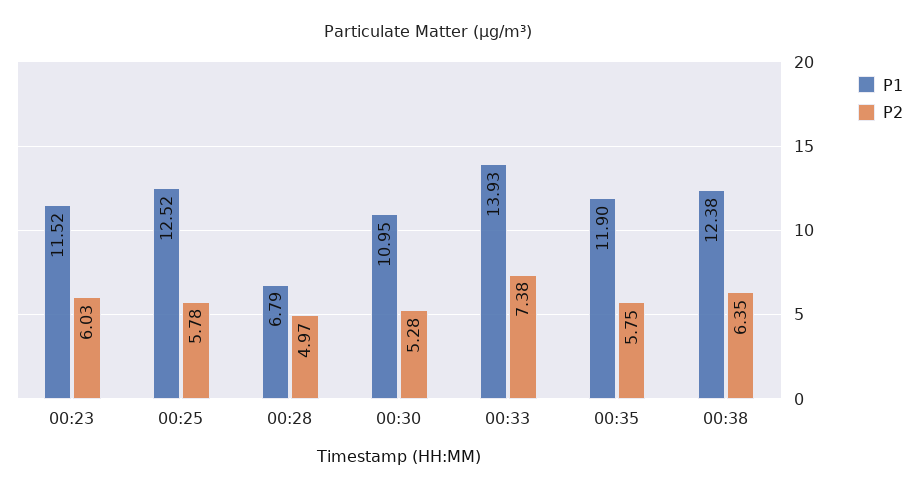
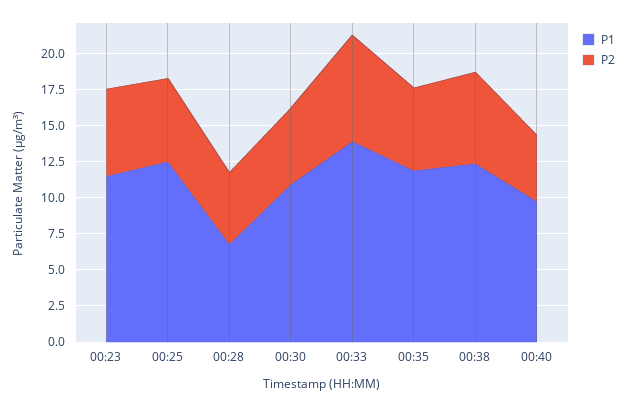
P1, 00:40: none -> 10
P2, 00:40: none -> 5

